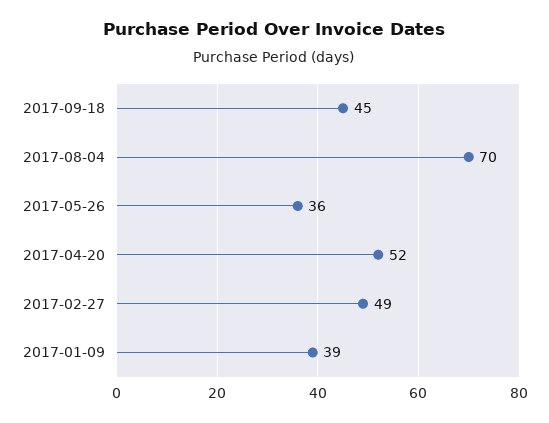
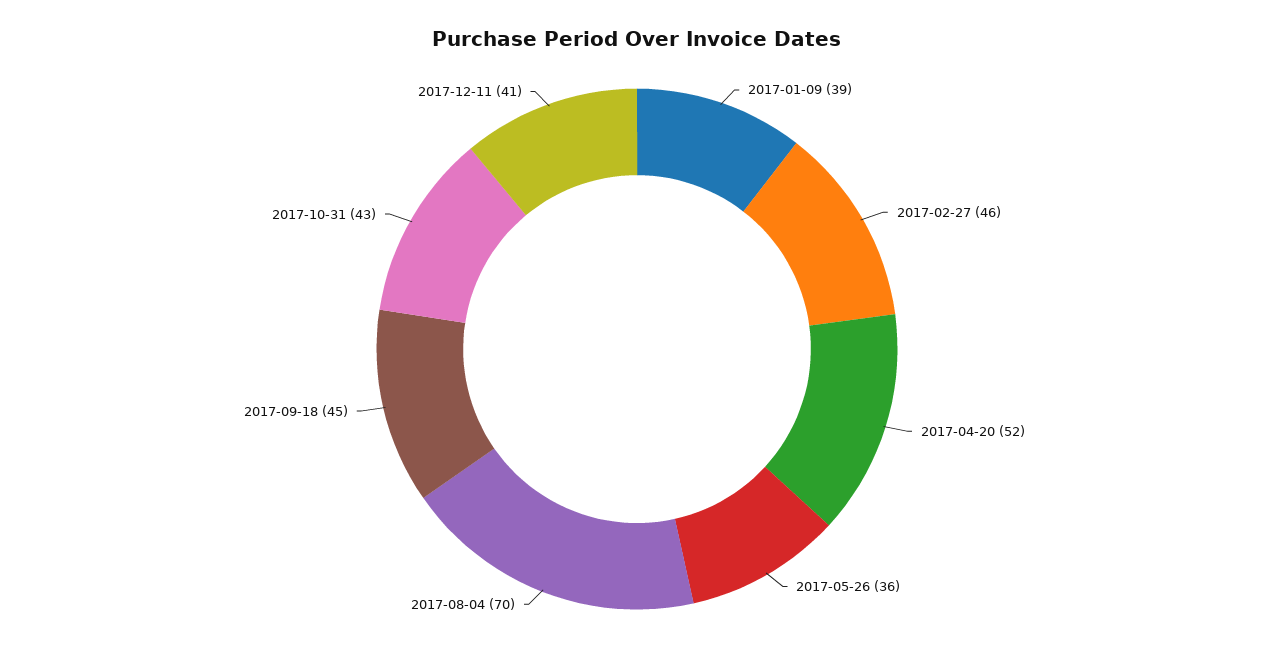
2017-02-27: 49 -> 46
2017-10-31: none -> 43
2017-12-11: none -> 41

